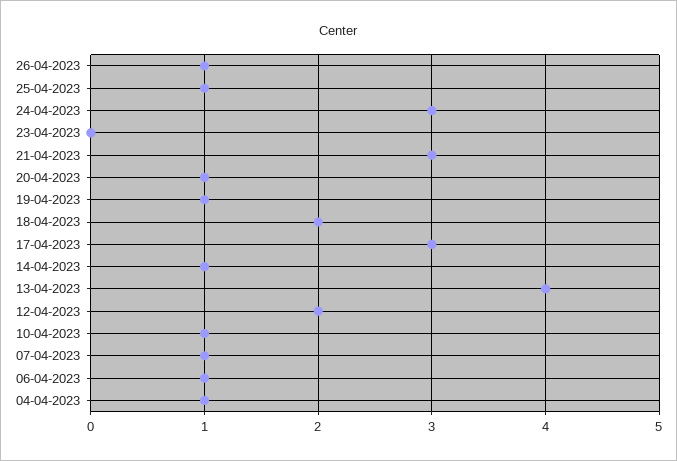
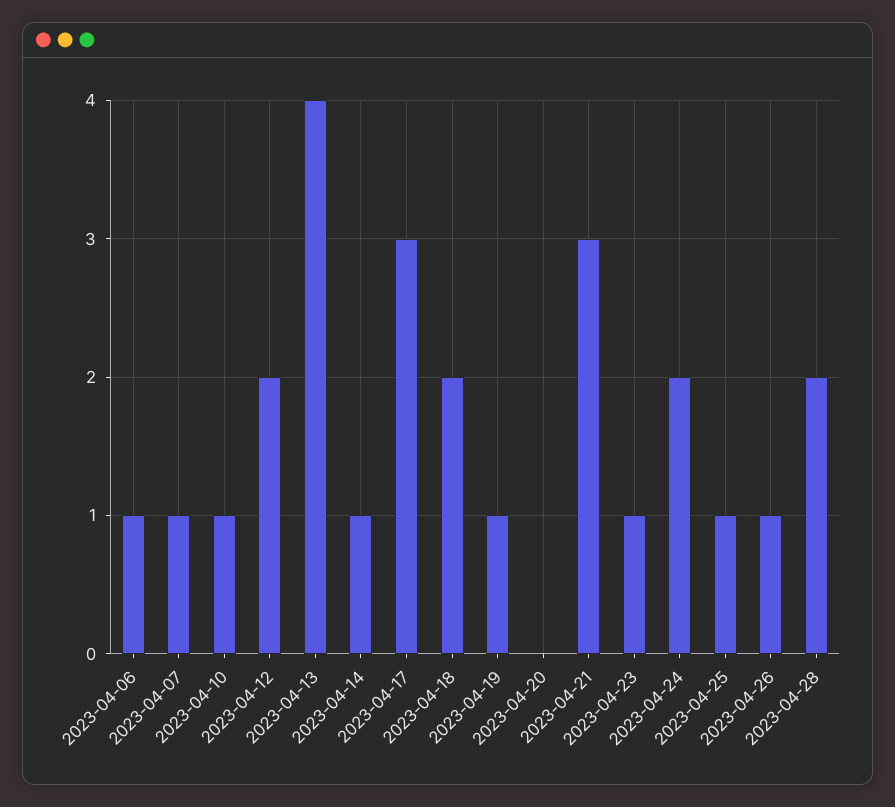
24-04-2023: 3 -> 2
23-04-2023: 0 -> 1
20-04-2023: 1 -> 0
04-04-2023: 1 -> none
2023-04-28: none -> 2

